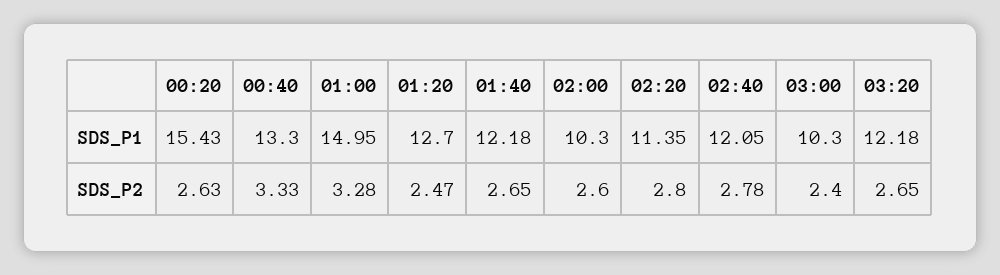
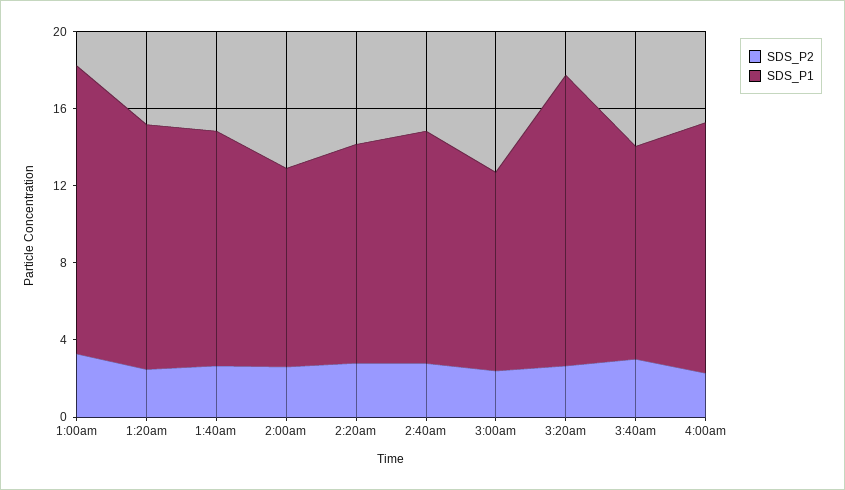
SDS_P1, 00:20: 15.43 -> none
SDS_P1, 00:40: 13.3 -> none
SDS_P1, 03:20: 12.18 -> 15
SDS_P2, 00:20: 2.63 -> none
SDS_P2, 00:40: 3.33 -> none
SDS_P2, 3:40am: none -> 3
SDS_P1, 3:40am: none -> 11
SDS_P2, 4:00am: none -> 2
SDS_P1, 4:00am: none -> 13

